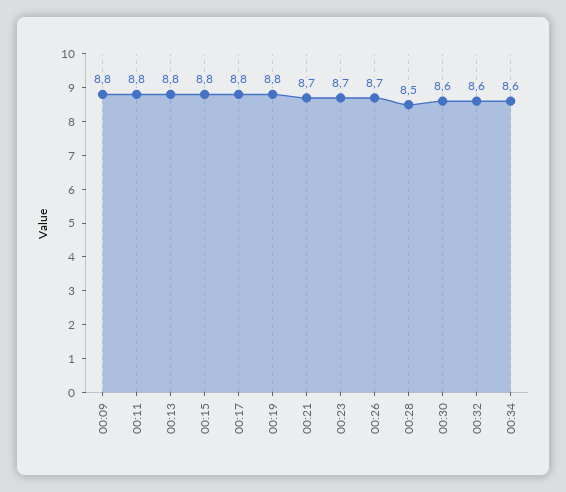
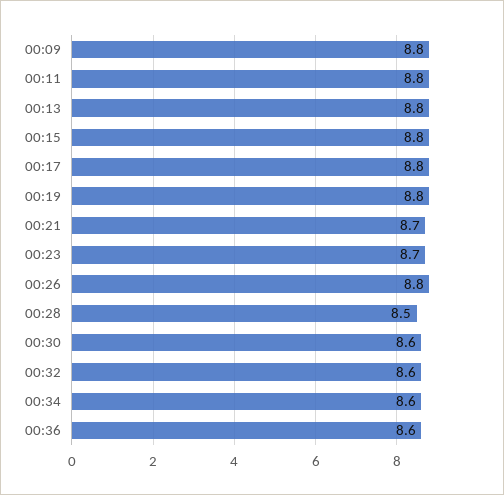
00:26: 8.7 -> 8.8
00:36: none -> 8.6

